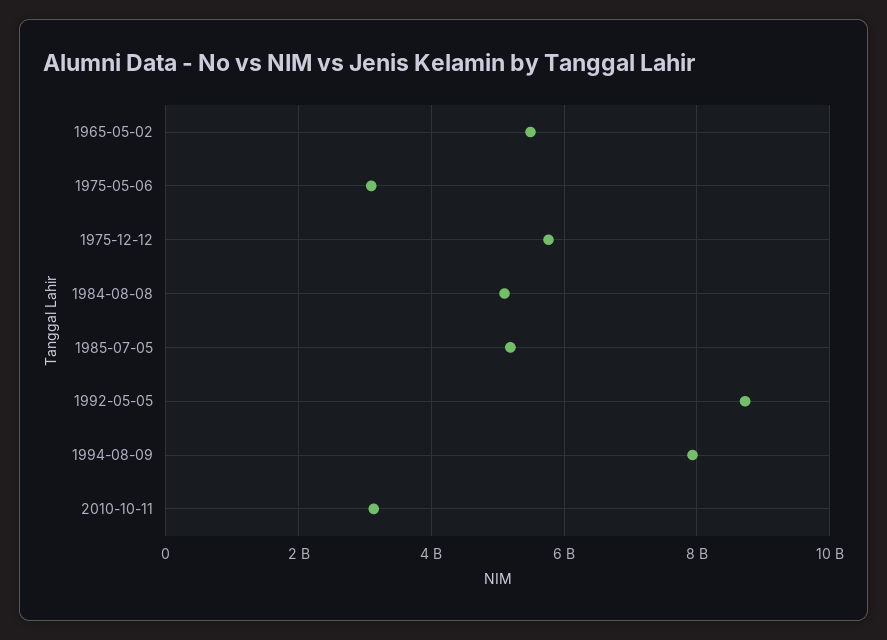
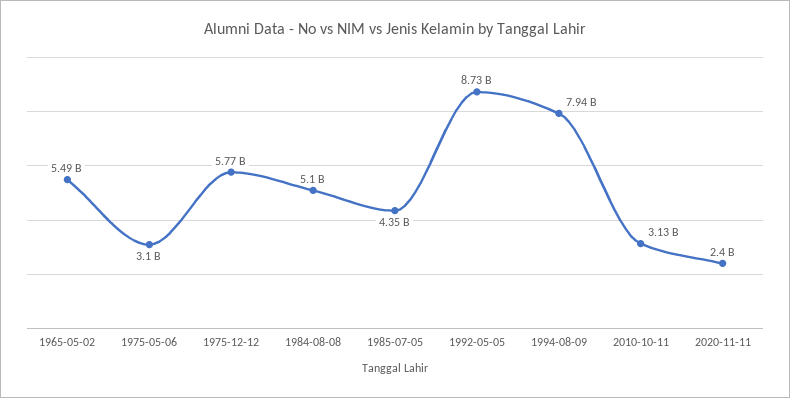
1985-07-05: 5200000000 -> 4350000000
2020-11-11: none -> 2400000000

